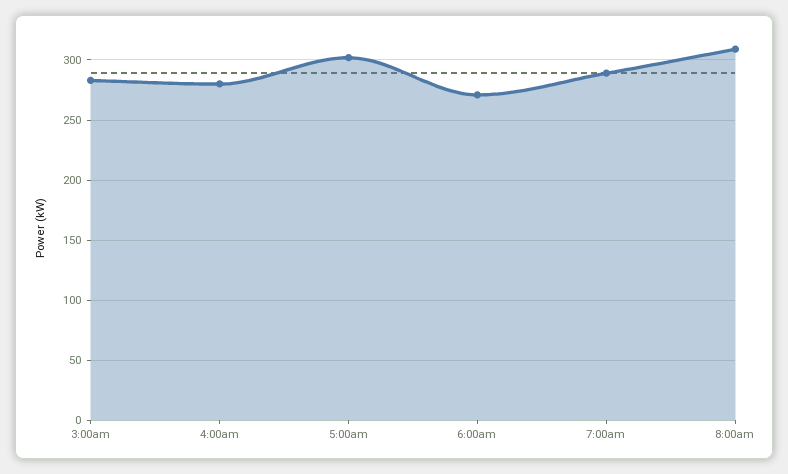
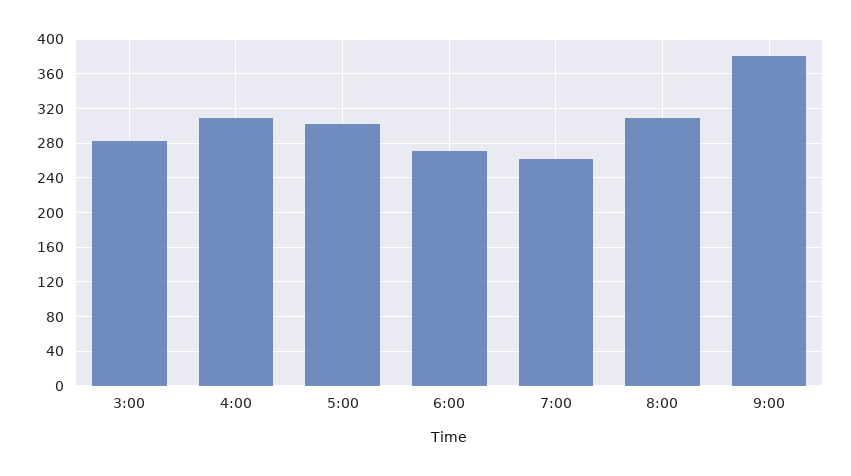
4:00am: 280 -> 310
7:00am: 290 -> 260
9:00: none -> 380

